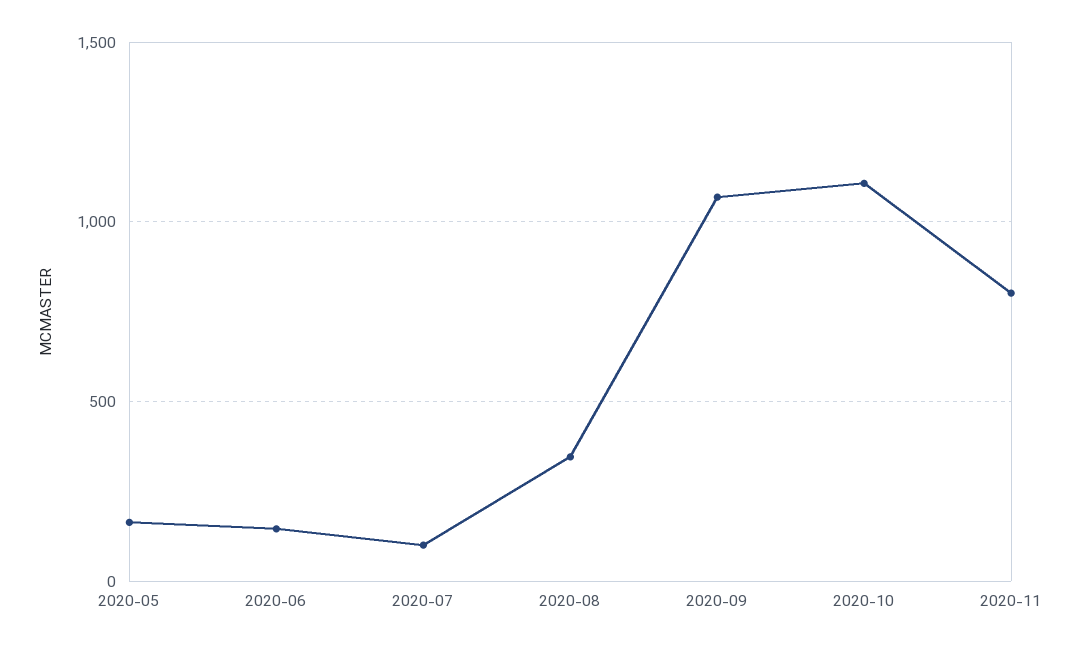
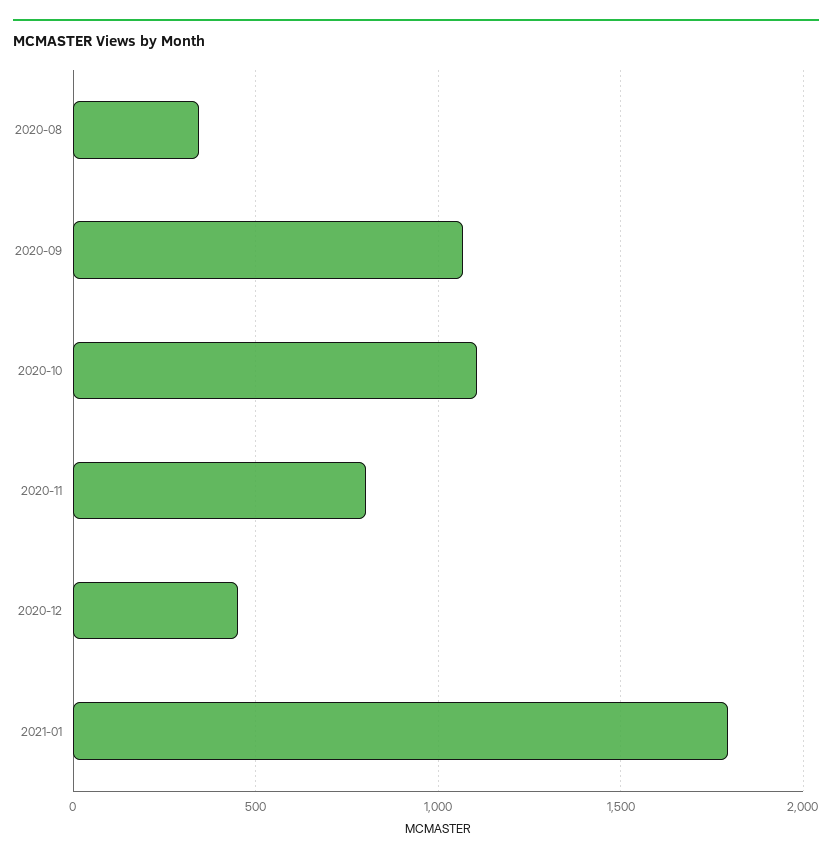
2020-05: 150 -> none
2020-06: 150 -> none
2020-07: 100 -> none
2020-12: none -> 450
2021-01: none -> 1800

